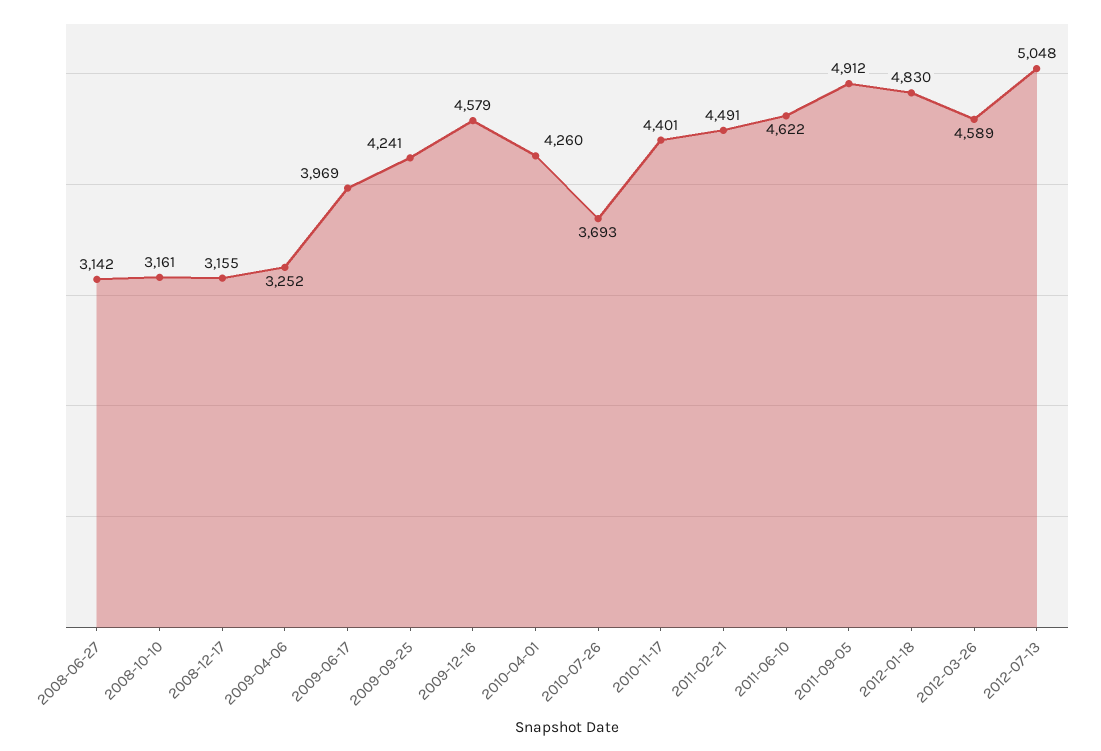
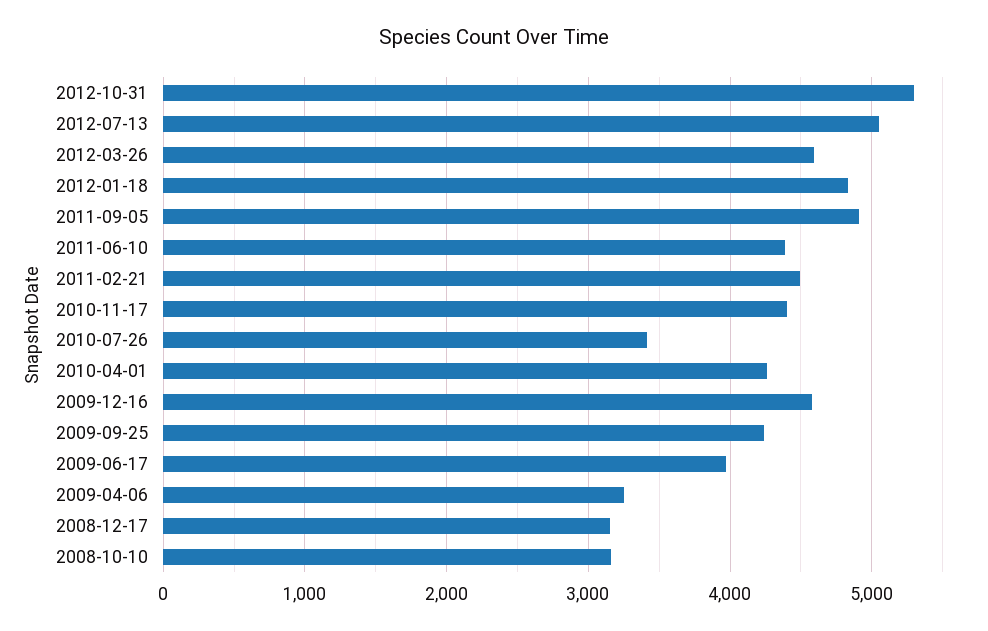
2008-06-27: 3142 -> none
2010-07-26: 3693 -> 3400
2011-06-10: 4622 -> 4400
2012-10-31: none -> 5300

